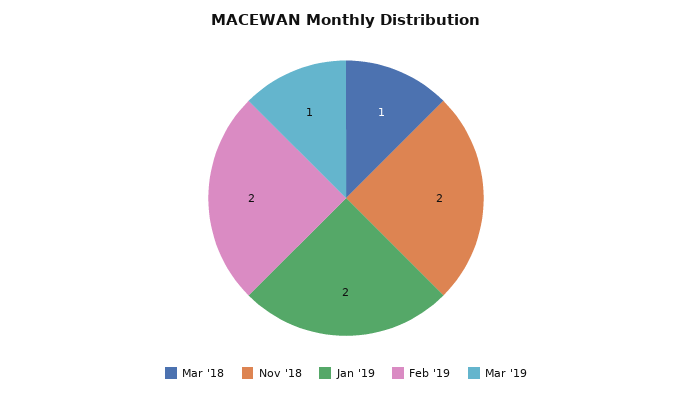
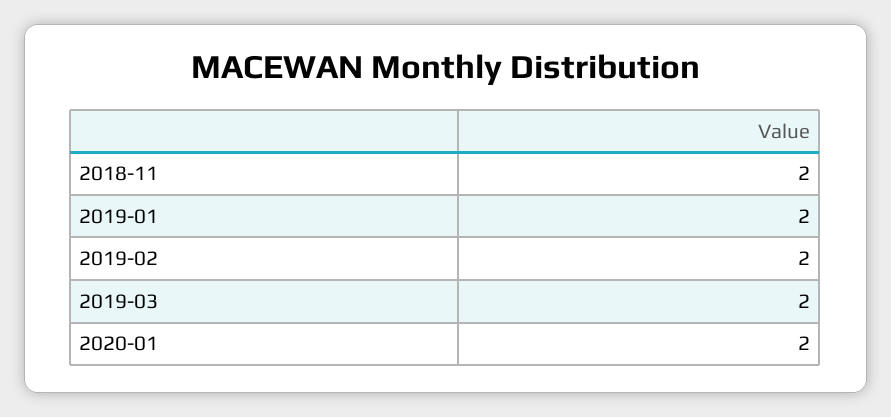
Mar '18: 1 -> none
Mar '19: 1 -> 2
2020-01: none -> 2

